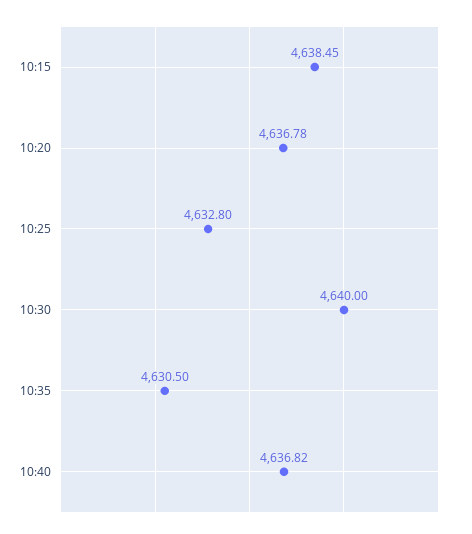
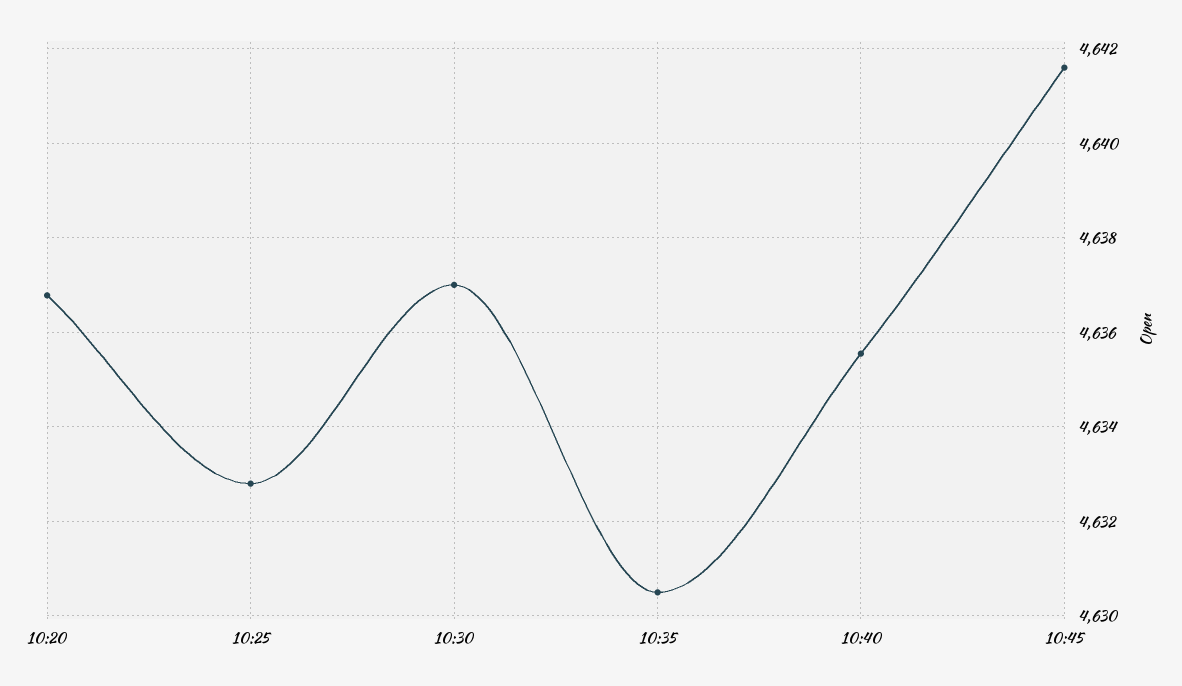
10:15: 4638.45 -> none
10:30: 4640 -> 4637
10:40: 4636.82 -> 4635.6
10:45: none -> 4641.6

